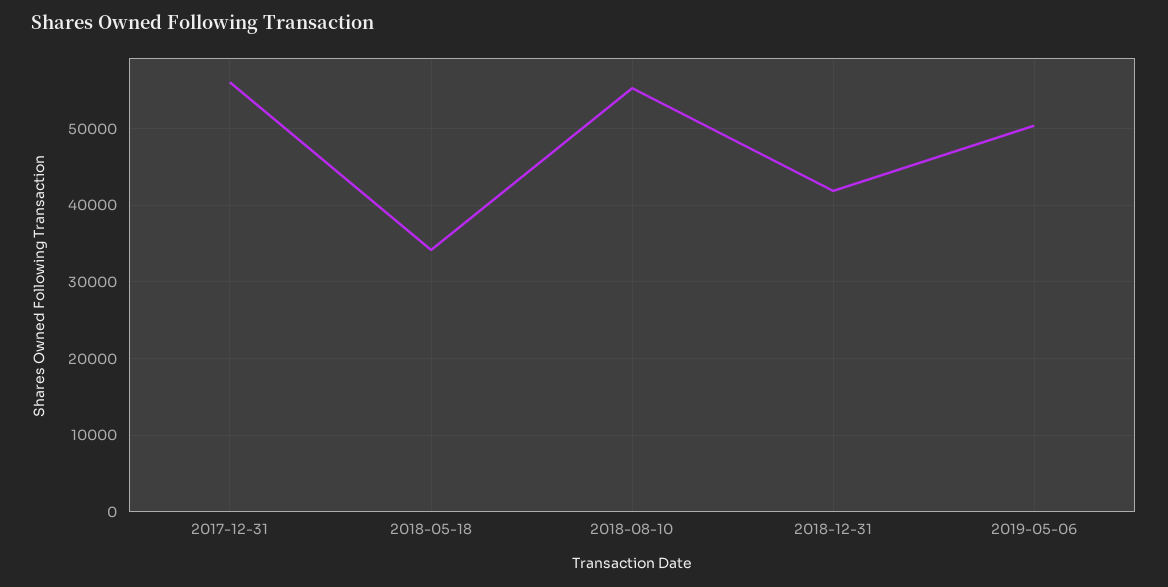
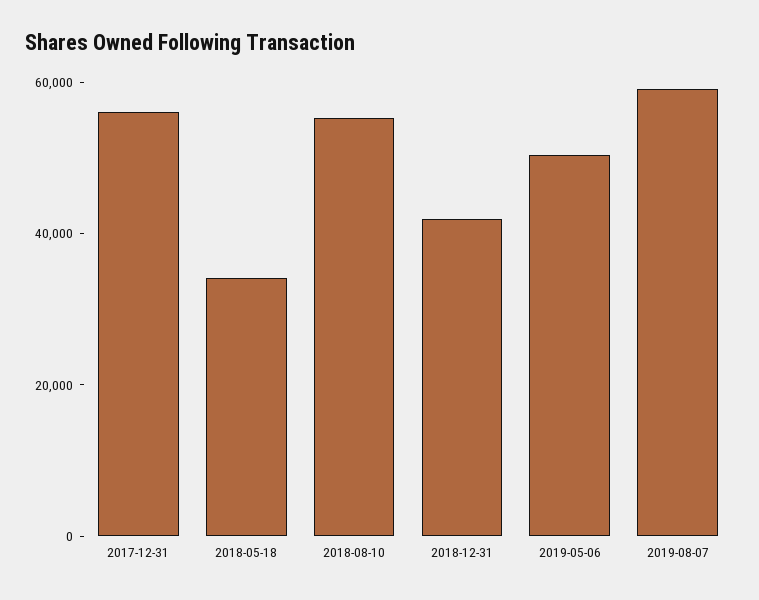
2019-08-07: none -> 60000

